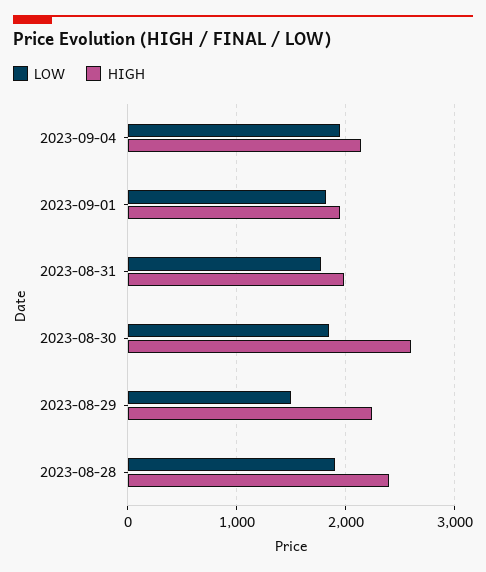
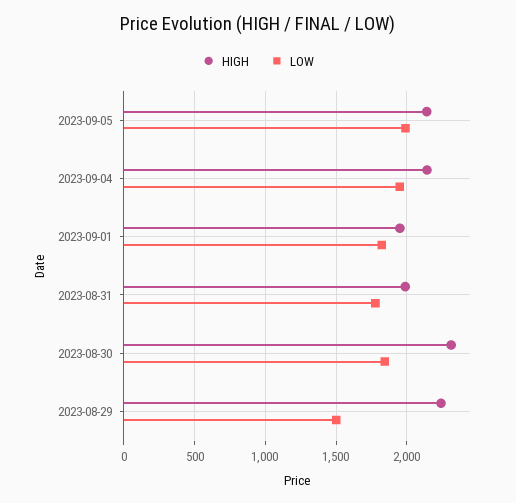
HIGH, 2023-08-30: 2600 -> 2300
LOW, 2023-08-28: 1900 -> none
HIGH, 2023-08-28: 2400 -> none
HIGH, 2023-09-05: none -> 2150
LOW, 2023-09-05: none -> 2000

